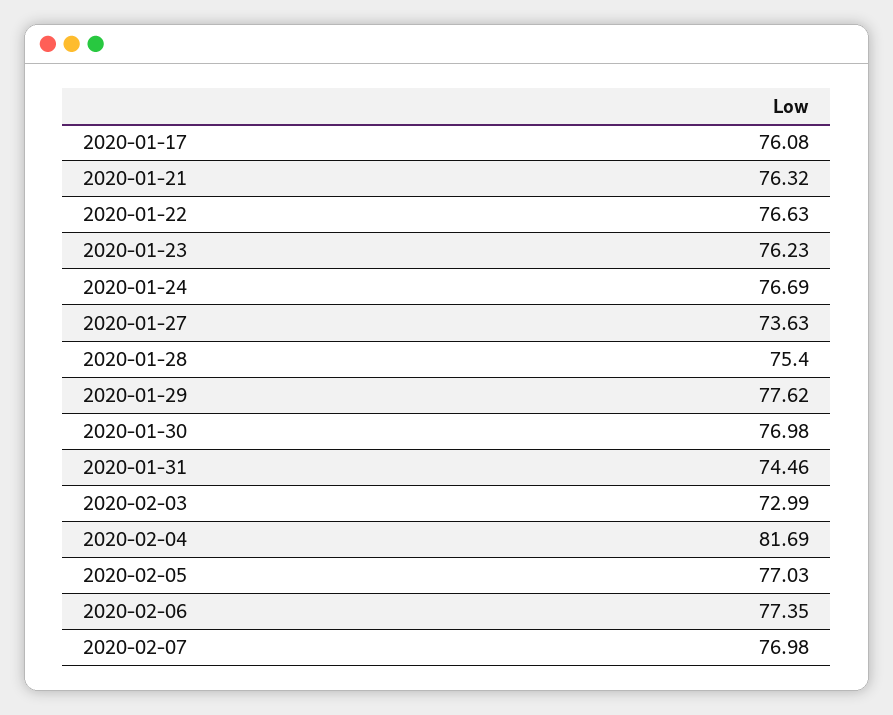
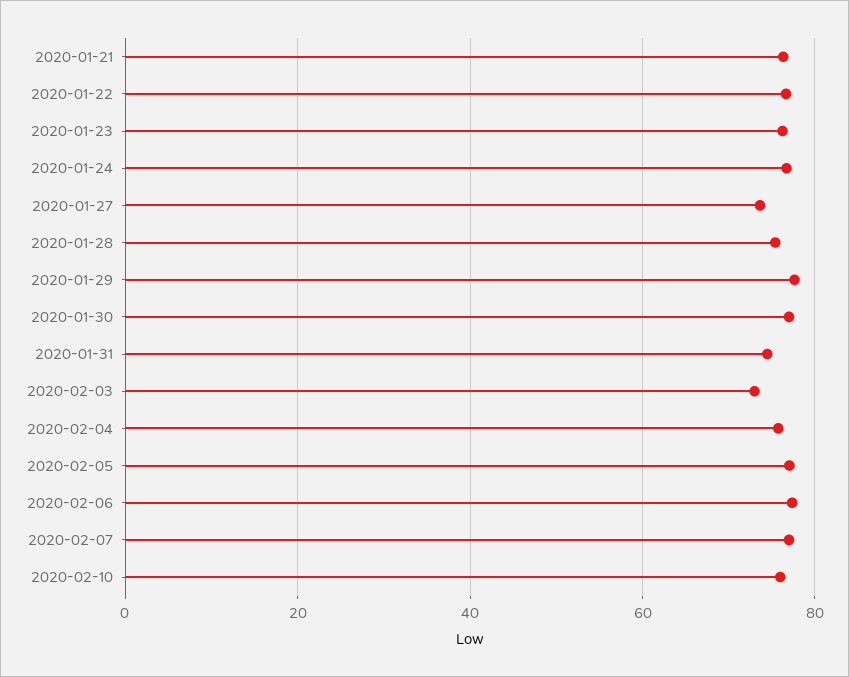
2020-01-17: 76.08 -> none
2020-02-04: 81.69 -> 76
2020-02-10: none -> 76

